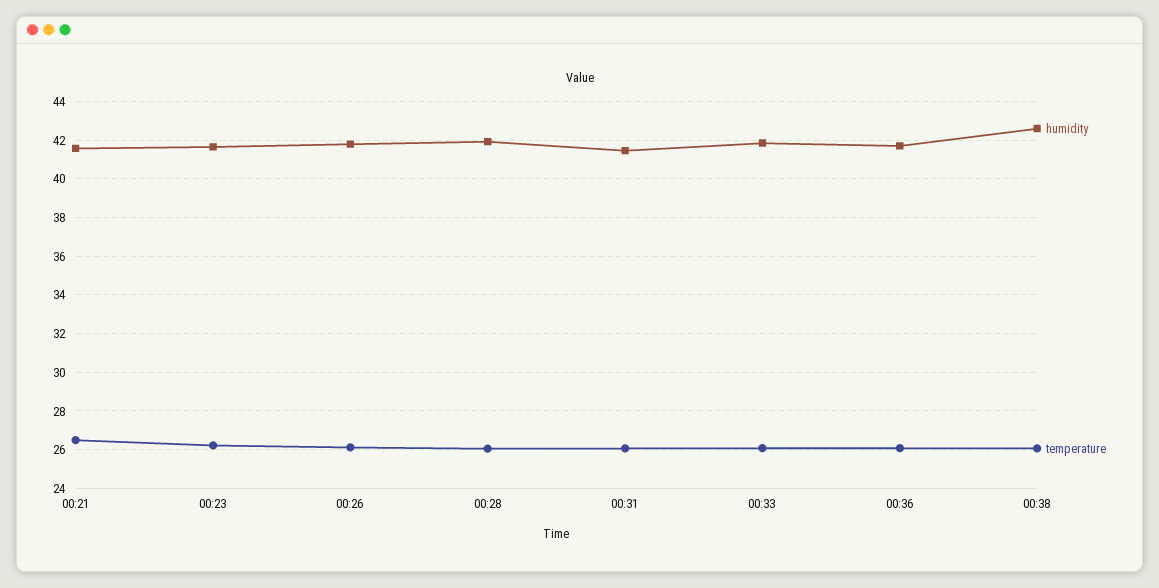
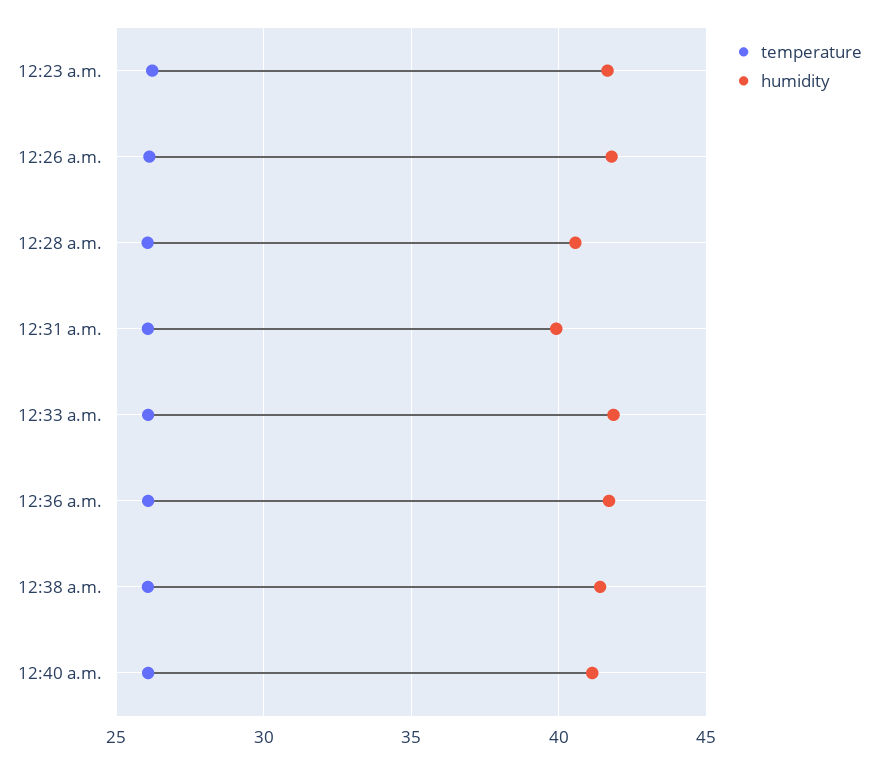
humidity, 00:21: 41.5 -> none
temperature, 00:21: 26.5 -> none
humidity, 00:28: 42 -> 40.5
humidity, 00:31: 41.5 -> 40
humidity, 00:38: 42.5 -> 41.5
temperature, 12:40 a.m.: none -> 26
humidity, 12:40 a.m.: none -> 41

